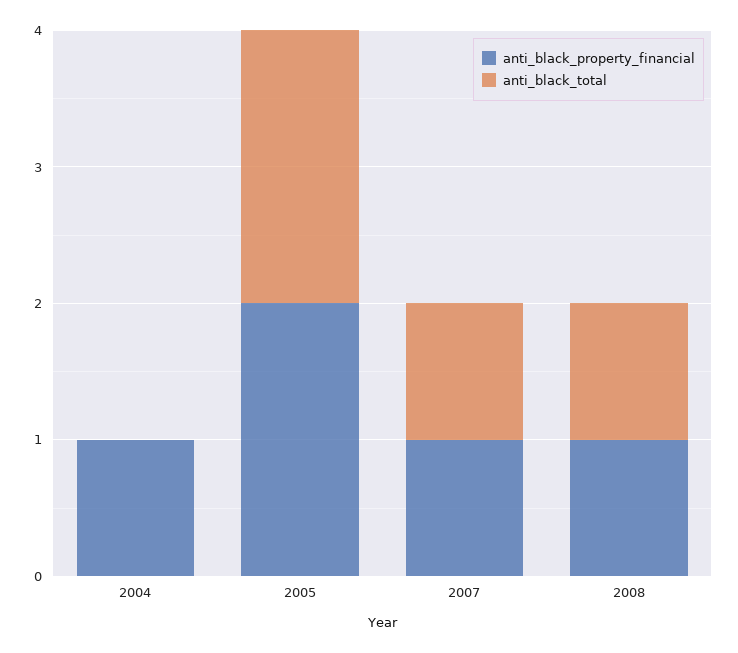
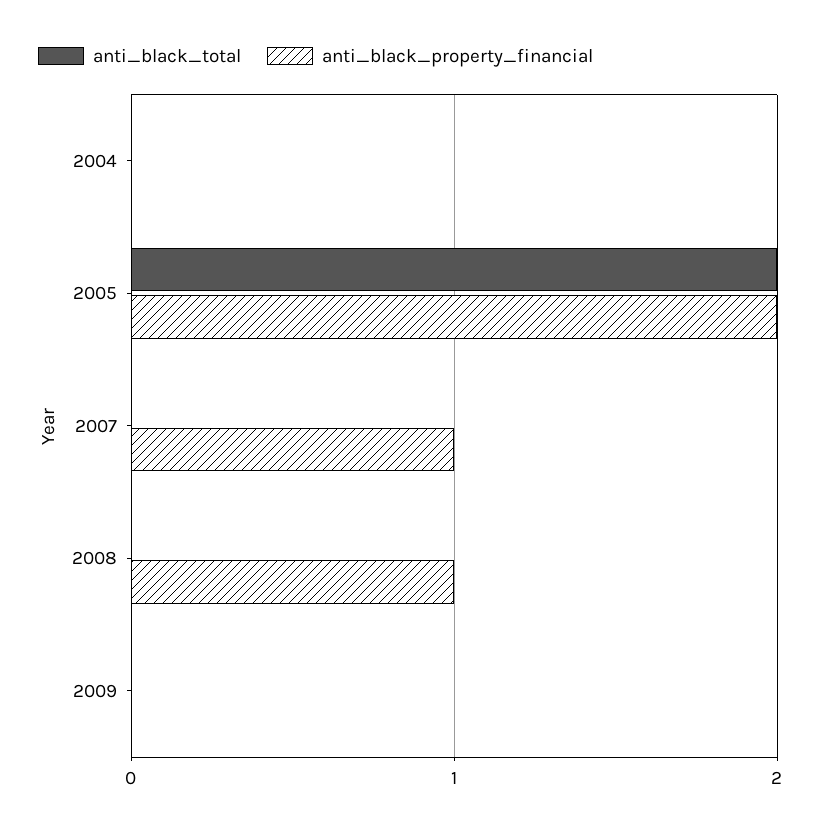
anti_black_property_financial, 2004: 1 -> 0
anti_black_total, 2007: 1 -> 0
anti_black_total, 2008: 1 -> 0
anti_black_total, 2009: none -> 0
anti_black_property_financial, 2009: none -> 0

